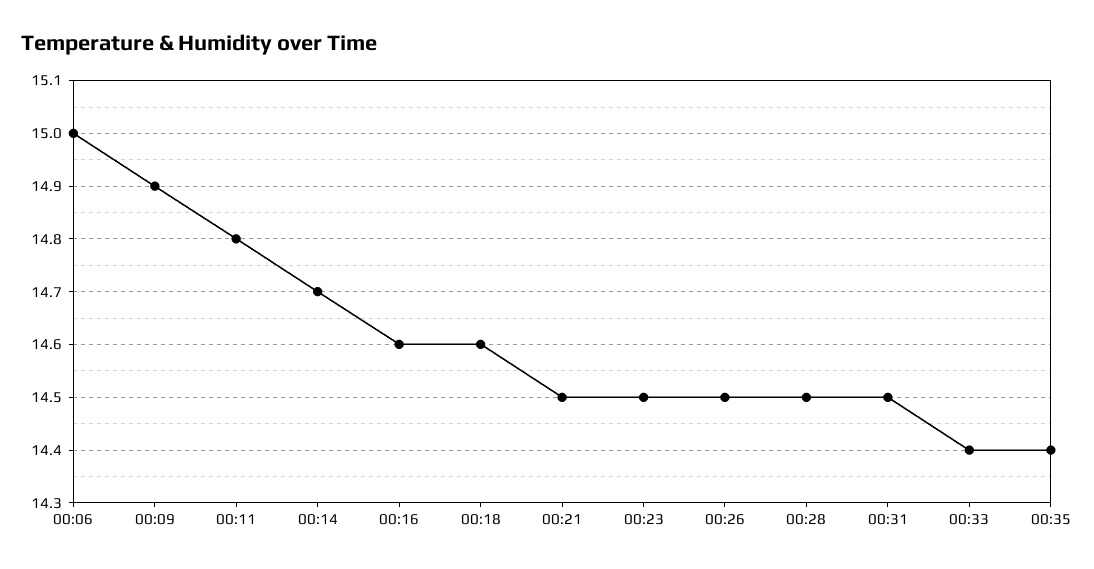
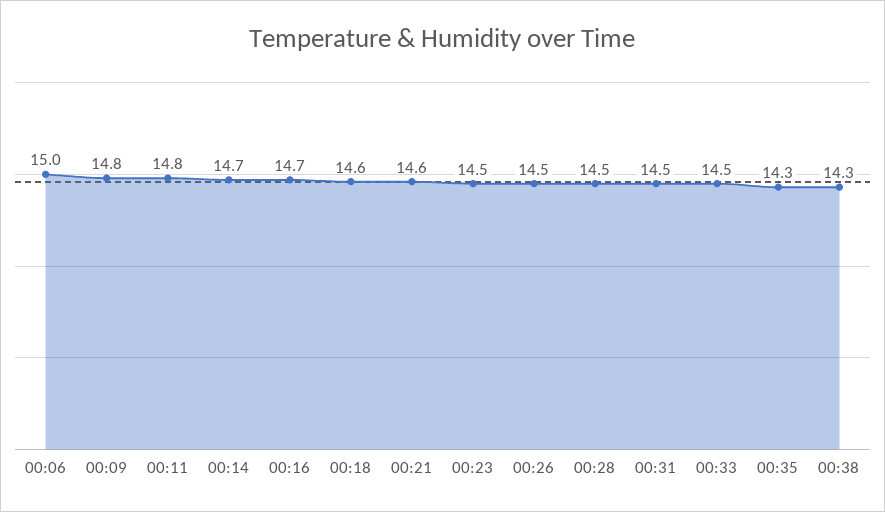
00:09: 14.9 -> 14.8
00:16: 14.6 -> 14.7
00:21: 14.5 -> 14.6
00:33: 14.4 -> 14.5
00:35: 14.4 -> 14.3
00:38: none -> 14.3

